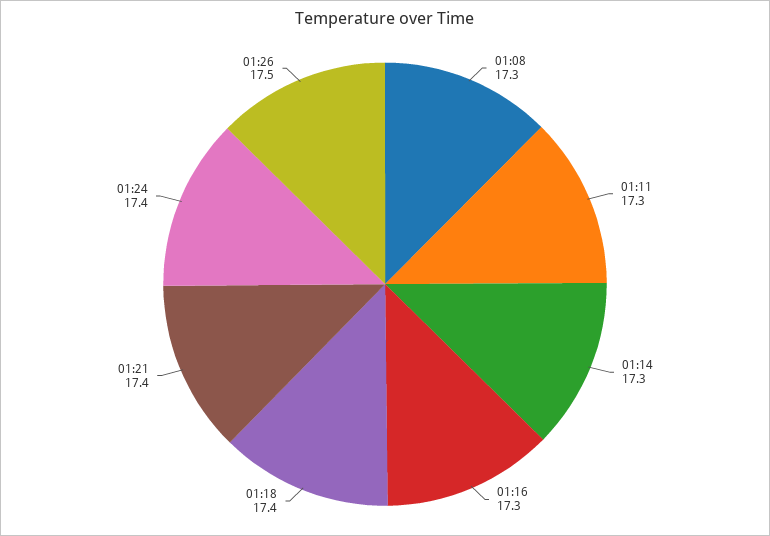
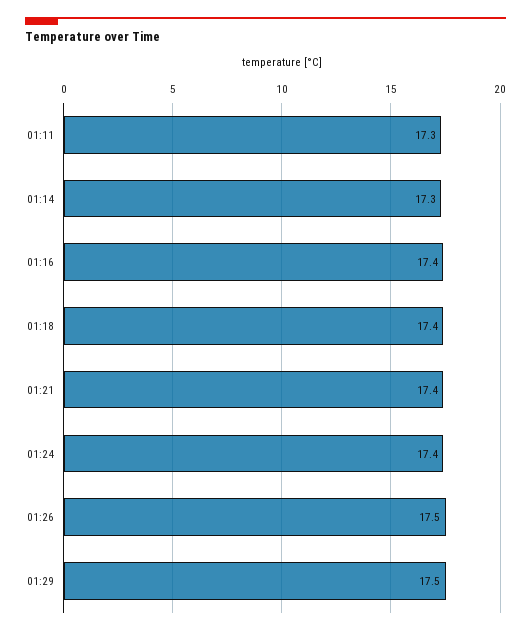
01:08: 17.3 -> none
01:16: 17.3 -> 17.4
01:29: none -> 17.5

